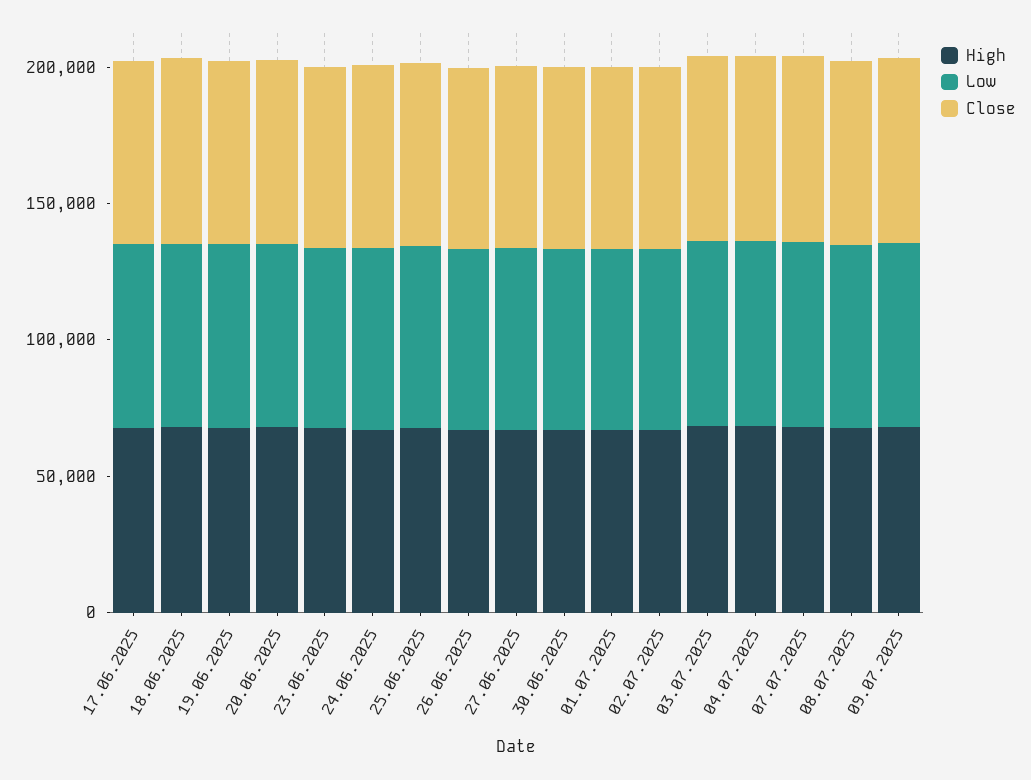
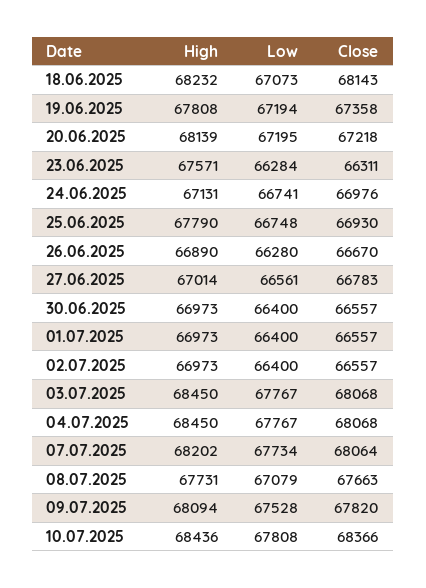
High, 17.06.2025: 70000 -> none
Low, 17.06.2025: 70000 -> none
Close, 17.06.2025: 70000 -> none
High, 10.07.2025: none -> 68436
Low, 10.07.2025: none -> 67808
Close, 10.07.2025: none -> 68366

